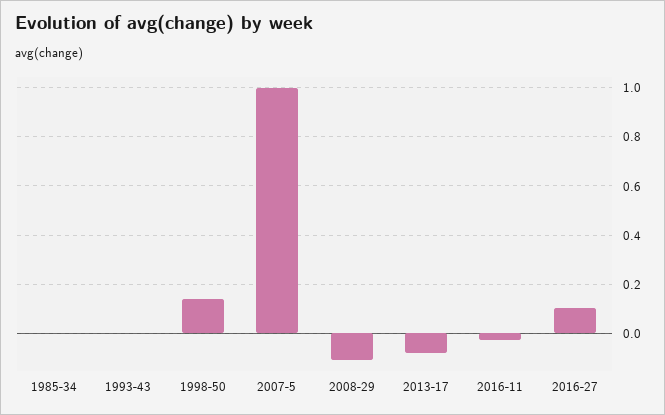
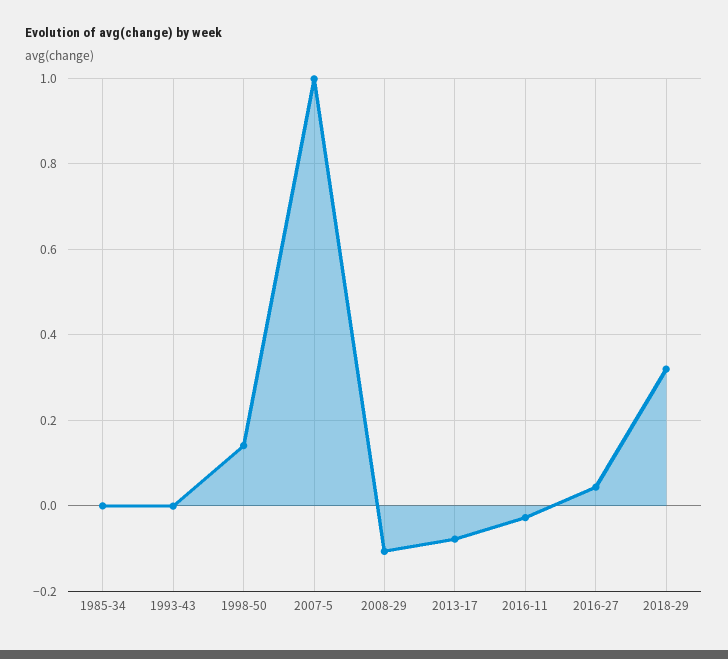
2016-27: 0.1 -> 0.04
2018-29: none -> 0.32

